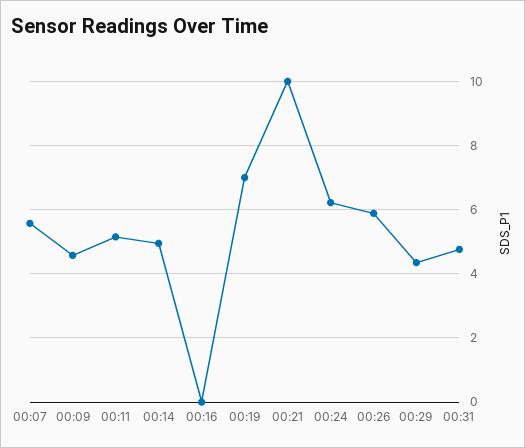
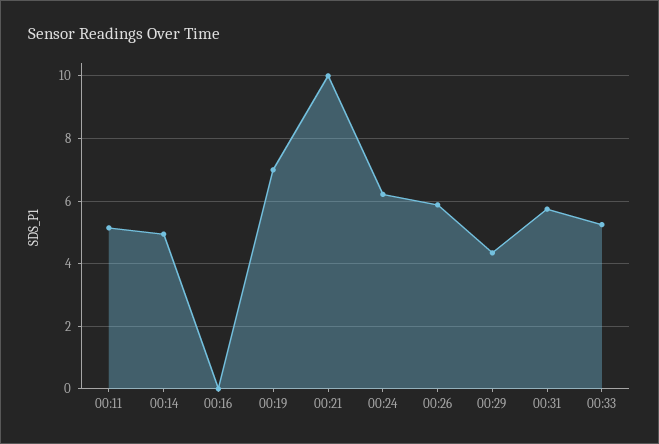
00:07: 5.6 -> none
00:09: 4.6 -> none
00:31: 4.8 -> 5.8
00:33: none -> 5.2

